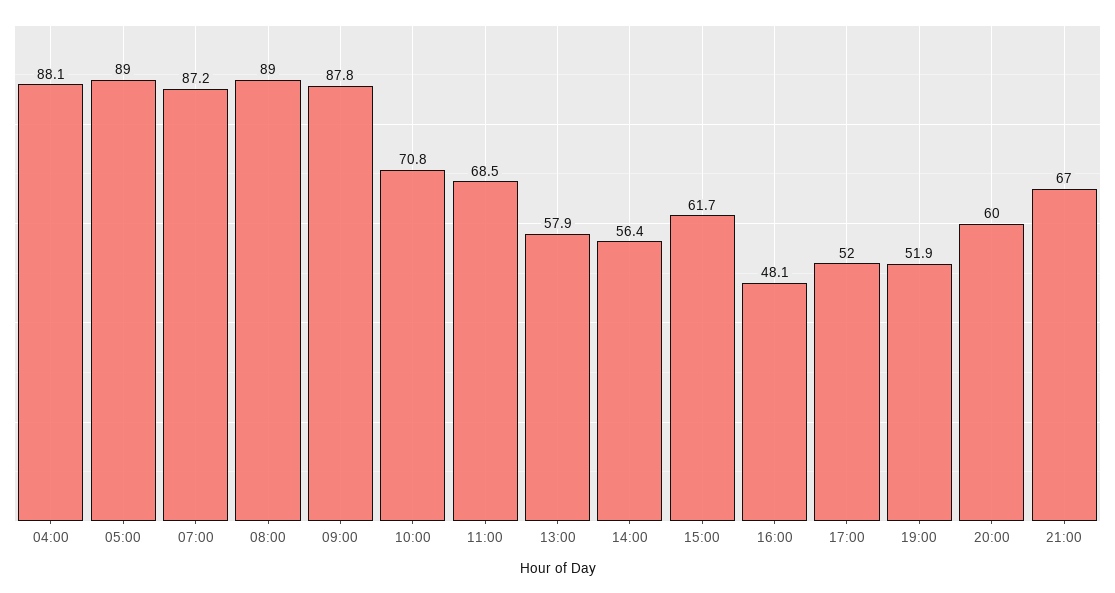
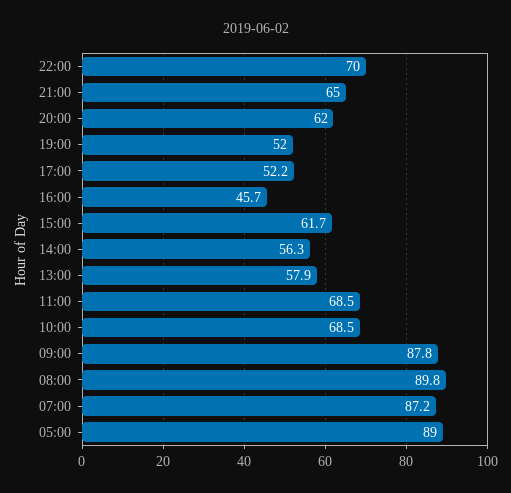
04:00: 88.1 -> none
08:00: 89 -> 89.8
10:00: 70.8 -> 68.5
14:00: 56.4 -> 56.3
16:00: 48.1 -> 45.7
17:00: 52 -> 52.2
19:00: 51.9 -> 52
20:00: 60 -> 62
21:00: 67 -> 65
22:00: none -> 70

